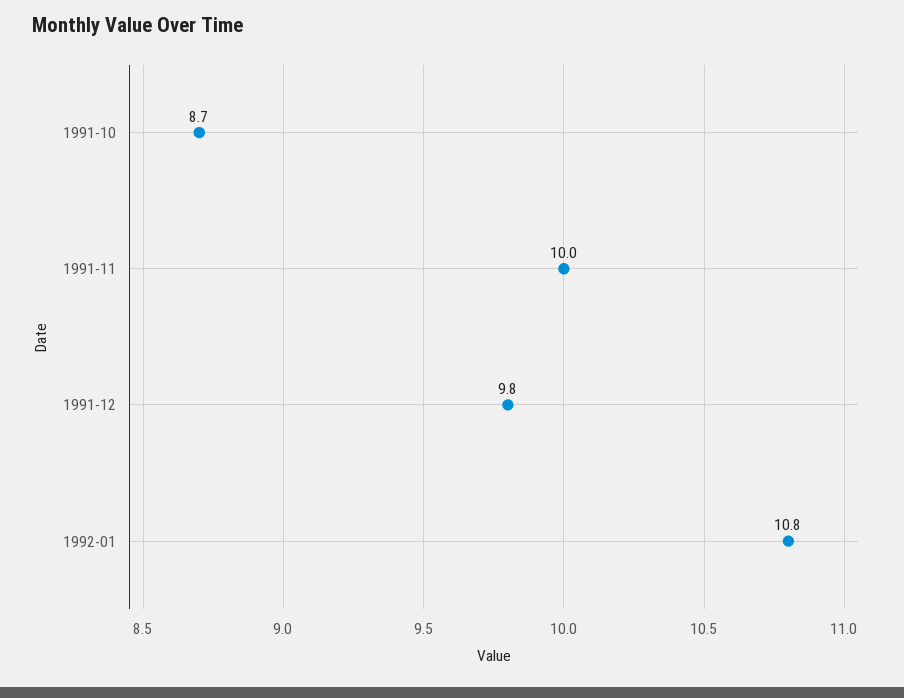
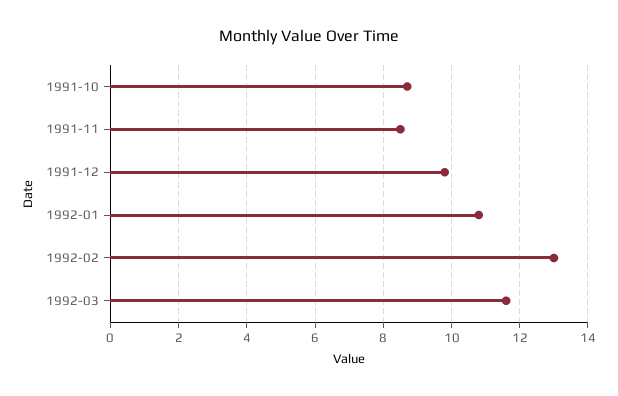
1991-11: 10 -> 8.5
1992-02: none -> 13
1992-03: none -> 11.5

